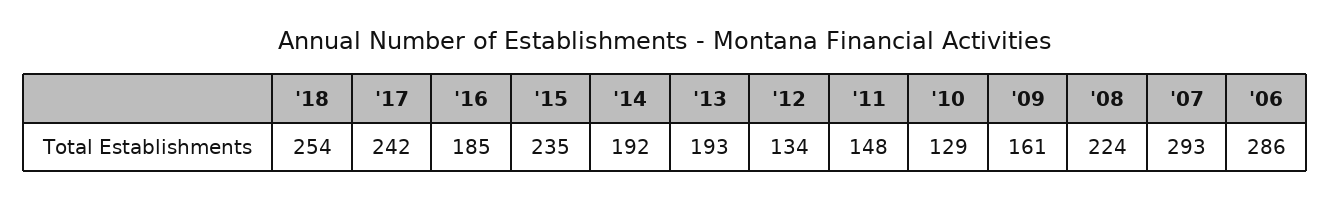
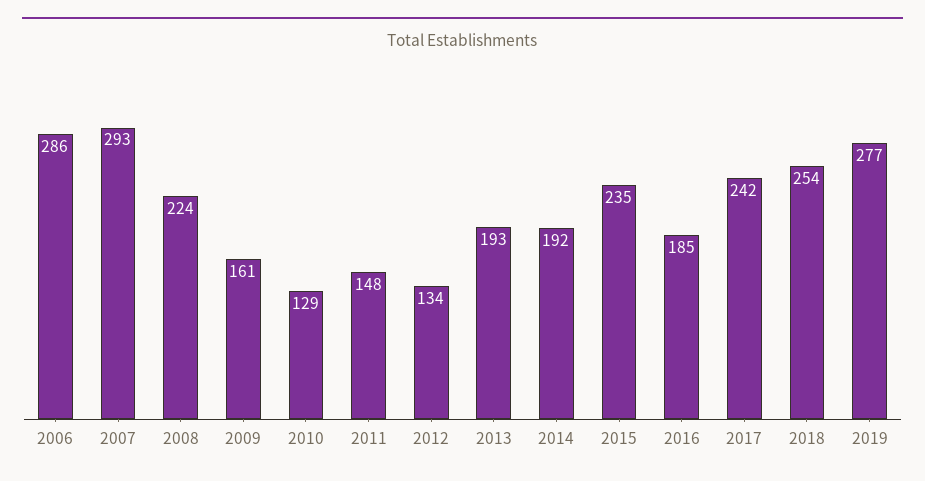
2019: none -> 277

